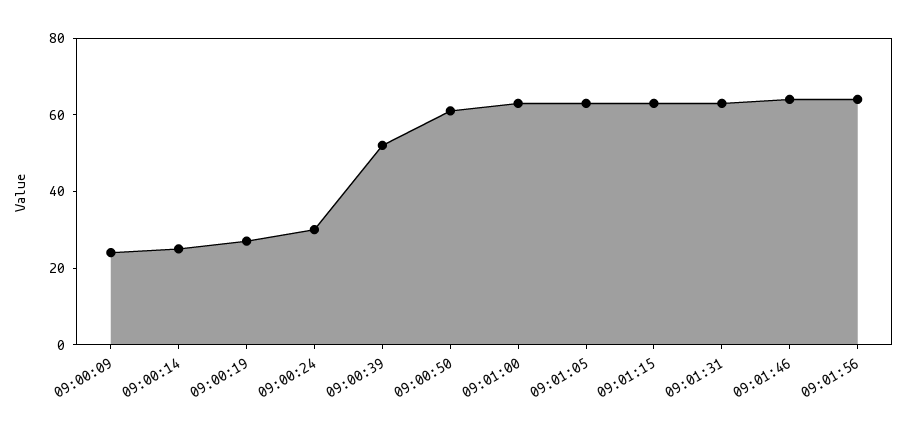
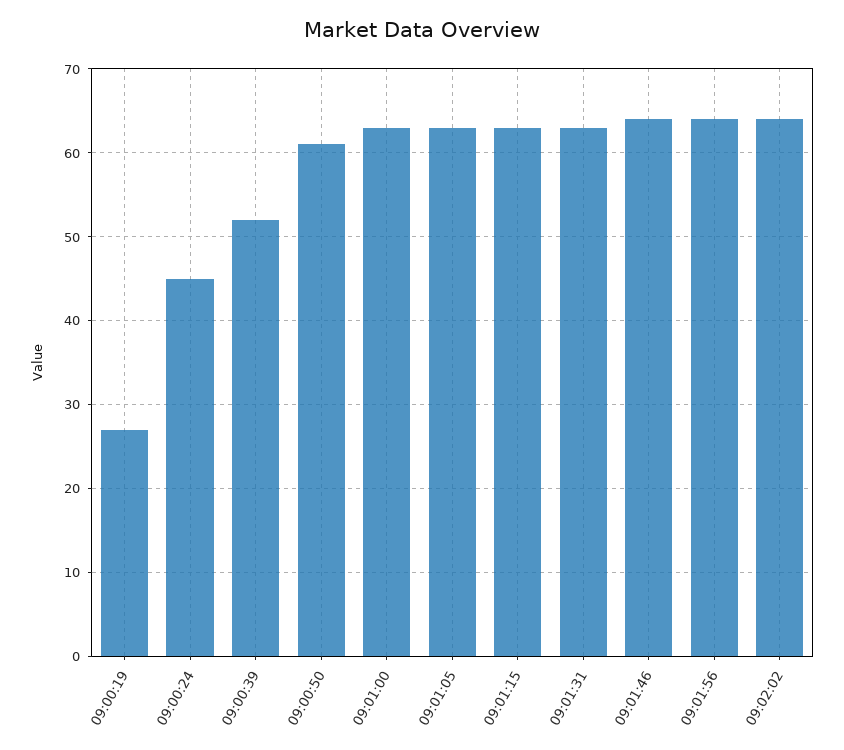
09:00:09: 25 -> none
09:00:14: 25 -> none
09:00:24: 30 -> 45
09:02:02: none -> 64

